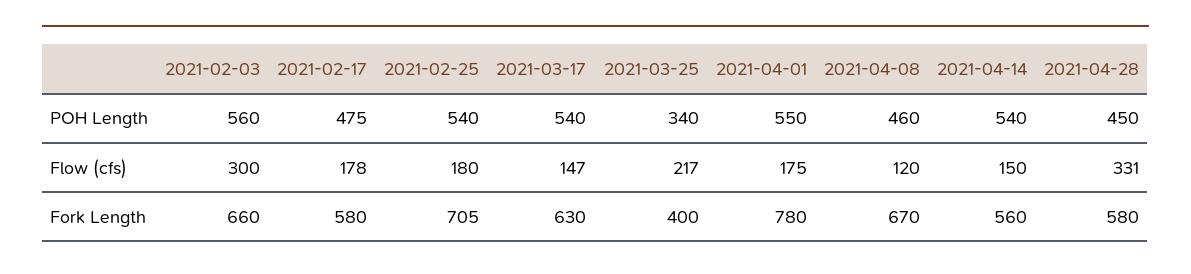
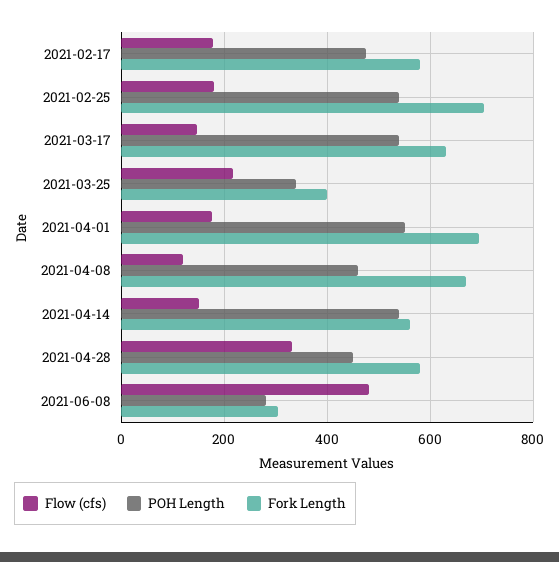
POH Length, 2021-02-03: 560 -> none
Flow (cfs), 2021-02-03: 300 -> none
Fork Length, 2021-02-03: 660 -> none
Fork Length, 2021-04-01: 780 -> 700
Flow (cfs), 2021-06-08: none -> 480
POH Length, 2021-06-08: none -> 280
Fork Length, 2021-06-08: none -> 300

